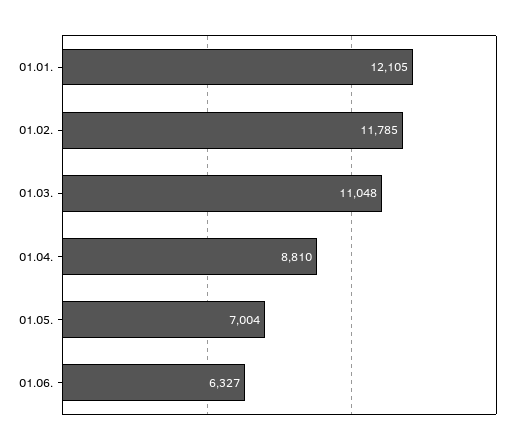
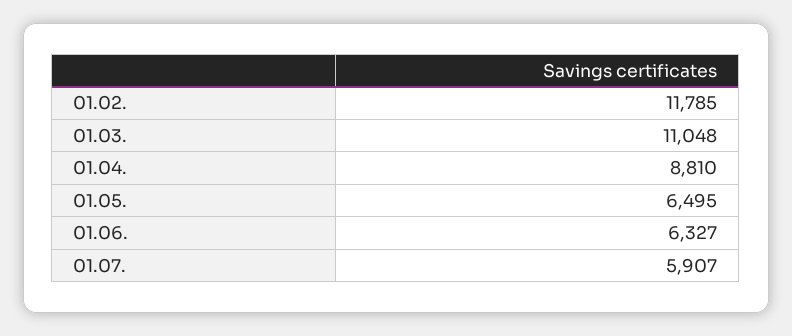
01.01.: 12105 -> none
01.05.: 7004 -> 6495
01.07.: none -> 5907

